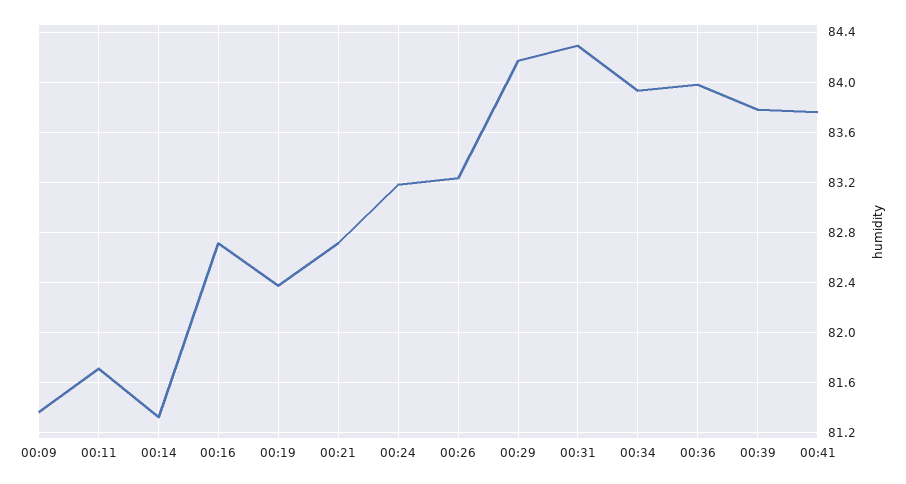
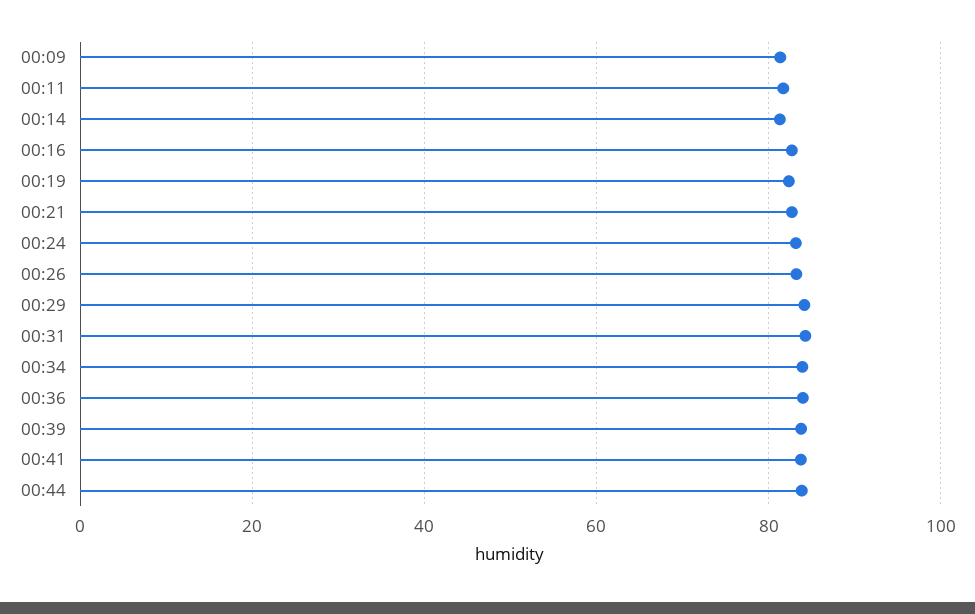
00:44: none -> 84

